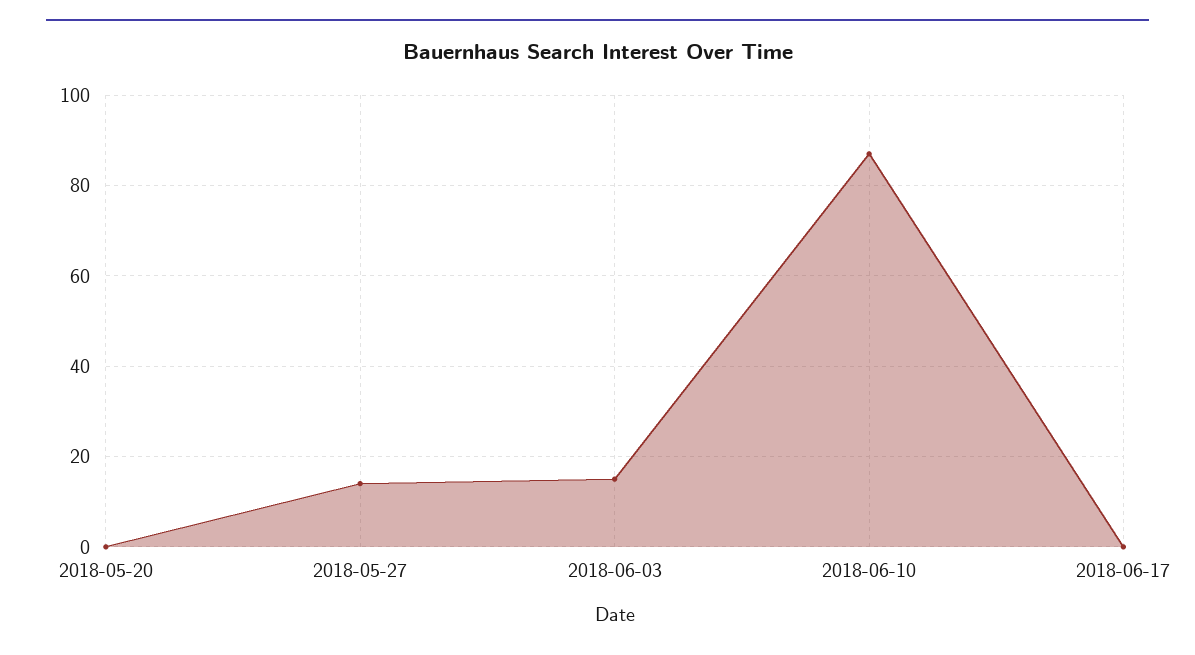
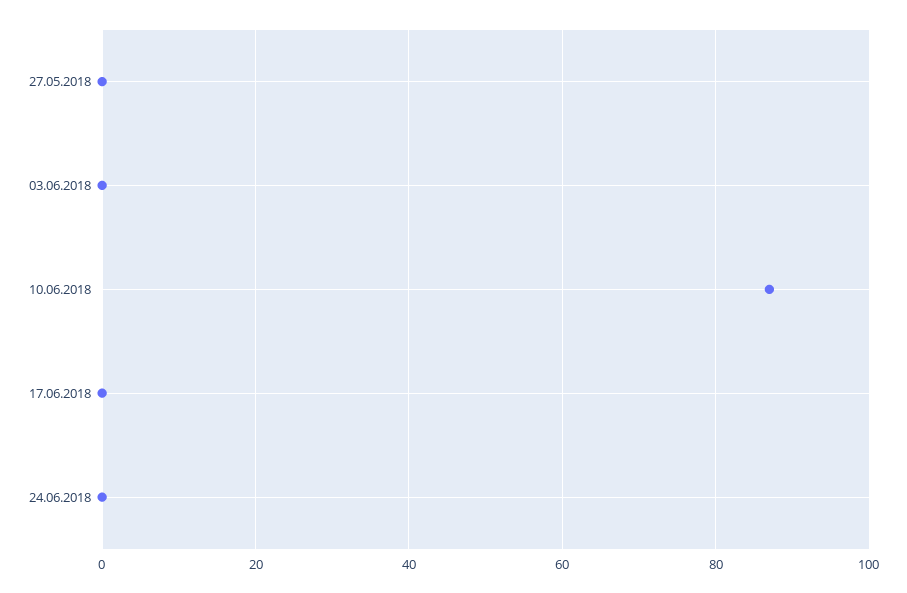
2018-05-20: 0 -> none
2018-05-27: 15 -> 0
2018-06-03: 15 -> 0
24.06.2018: none -> 0

